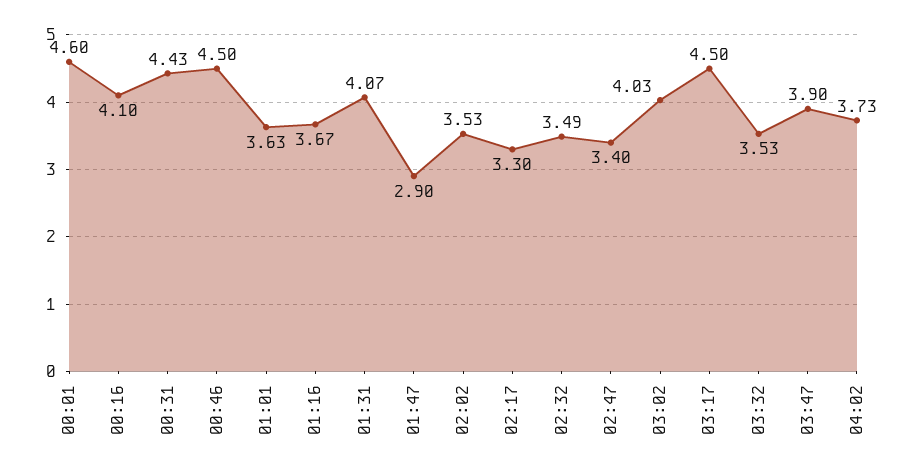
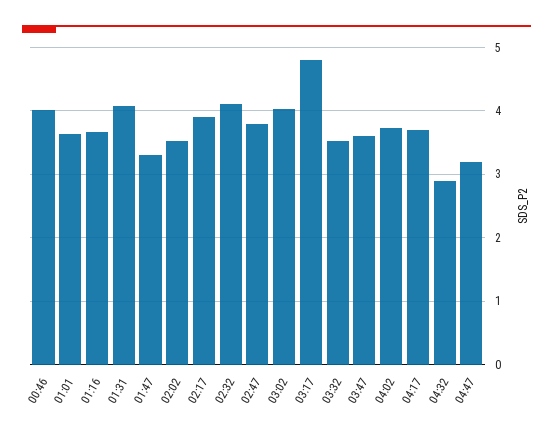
00:01: 4.6 -> none
00:16: 4.1 -> none
00:31: 4.43 -> none
00:46: 4.5 -> 4
01:47: 2.9 -> 3.3
02:17: 3.3 -> 3.9
02:32: 3.49 -> 4.1
02:47: 3.4 -> 3.8
03:17: 4.5 -> 4.8
03:47: 3.9 -> 3.6
04:17: none -> 3.7
04:32: none -> 2.9
04:47: none -> 3.2

